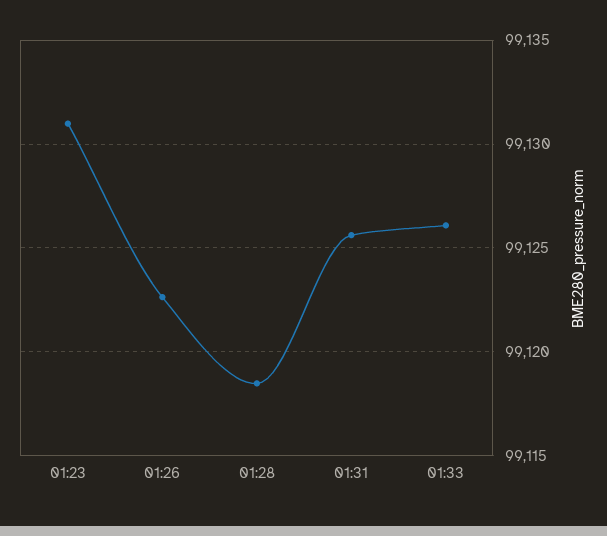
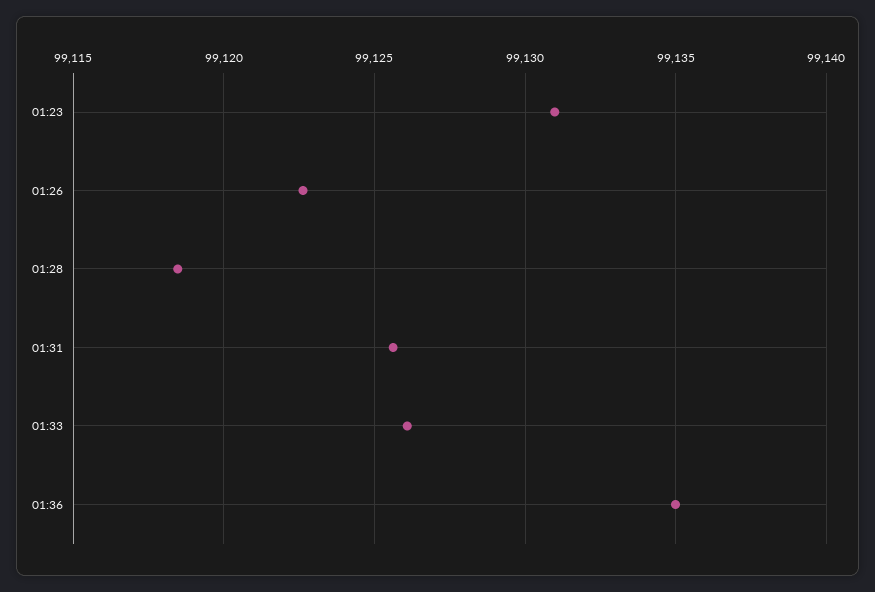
01:36: none -> 99135

